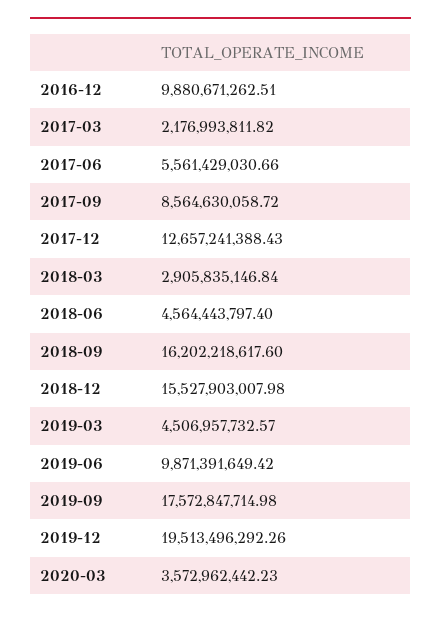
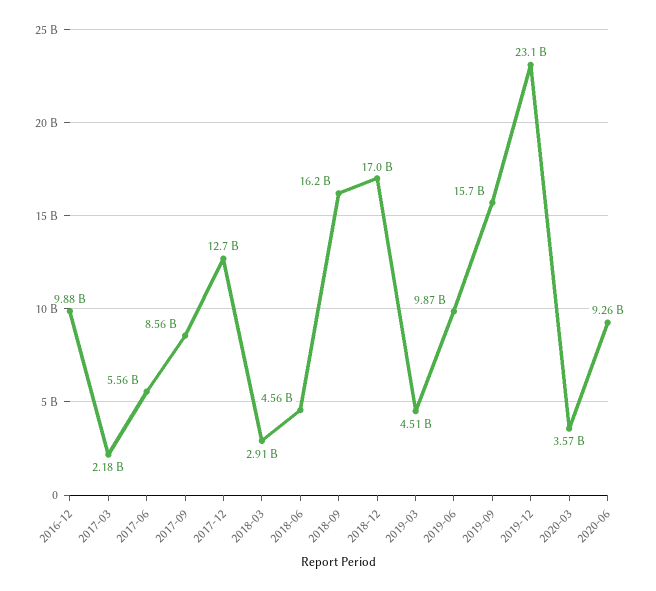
2018-12: 15527903007.98 -> 17000000000
2019-09: 17572847714.98 -> 15700000000
2019-12: 19513496292.26 -> 23100000000
2020-06: none -> 9260000000

